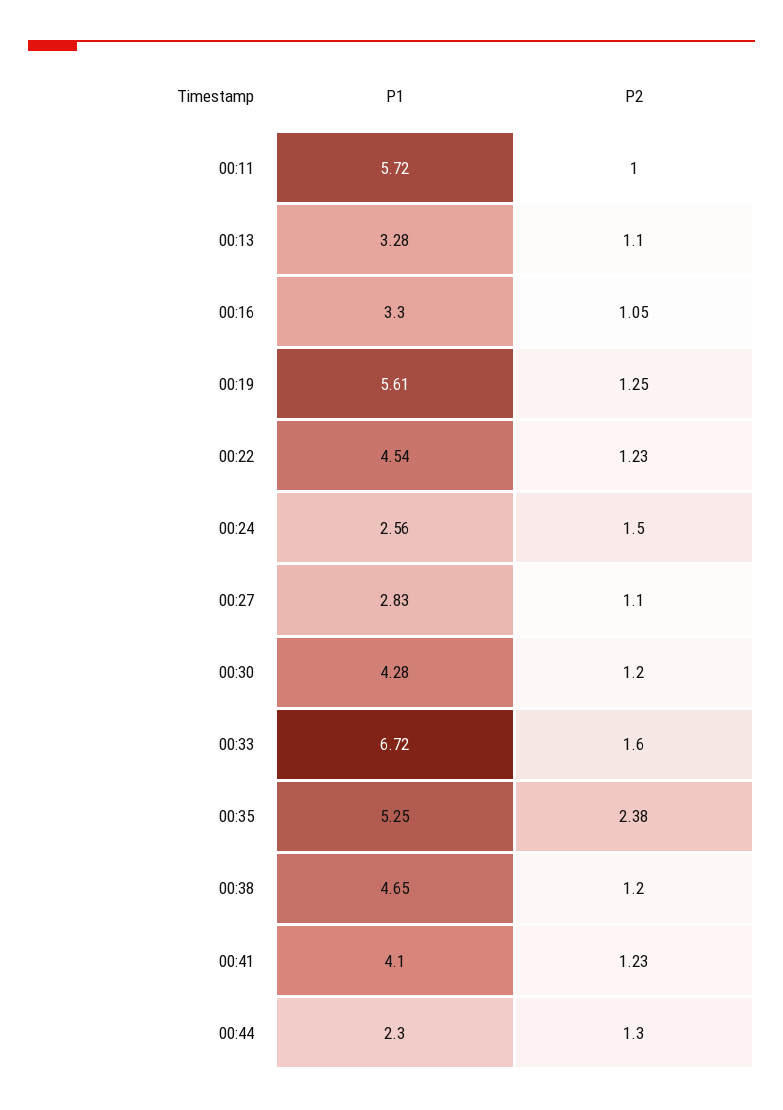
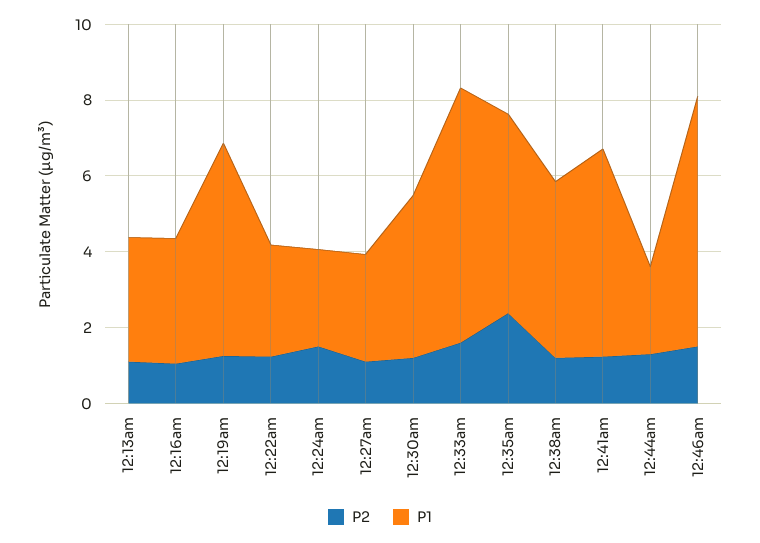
P1, 00:11: 5.72 -> none
P2, 00:11: 1 -> none
P1, 00:22: 4.54 -> 3
P1, 00:41: 4.1 -> 5.5
P2, 12:46am: none -> 1.5
P1, 12:46am: none -> 6.5

